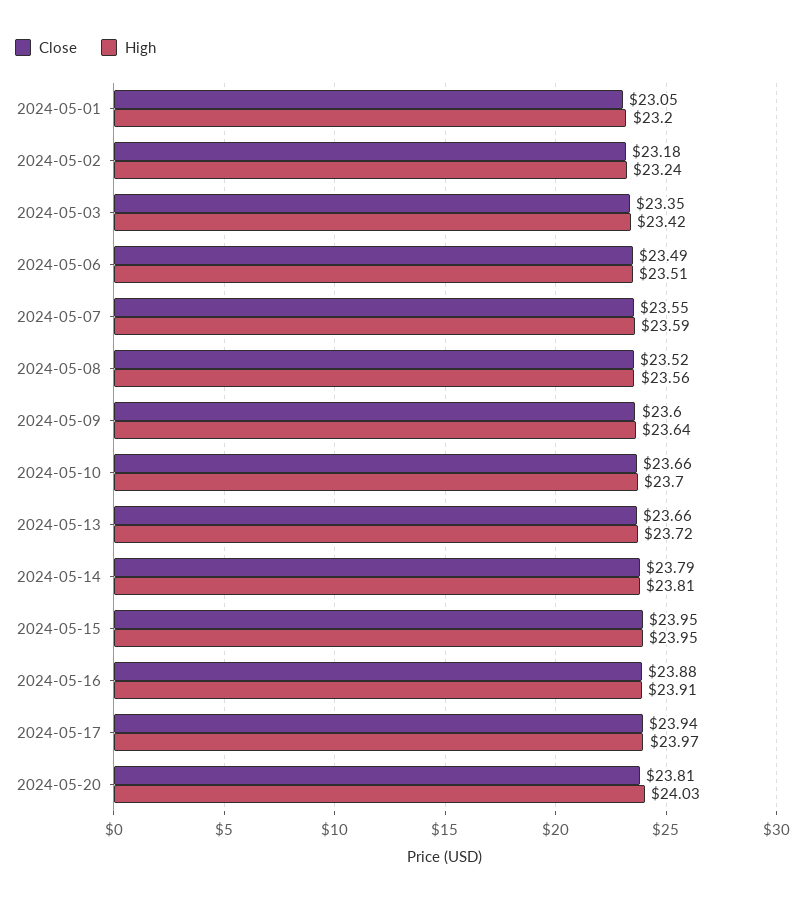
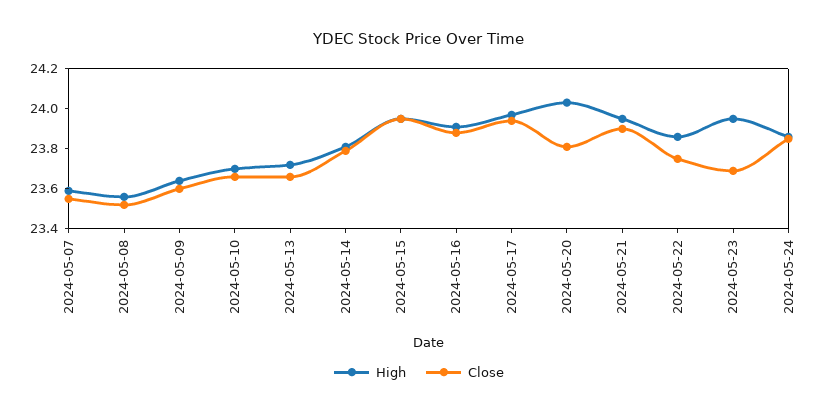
Close, 2024-05-01: 23.05 -> none
High, 2024-05-01: 23.2 -> none
Close, 2024-05-02: 23.18 -> none
High, 2024-05-02: 23.24 -> none
Close, 2024-05-03: 23.35 -> none
High, 2024-05-03: 23.42 -> none
Close, 2024-05-06: 23.49 -> none
High, 2024-05-06: 23.51 -> none
High, 2024-05-21: none -> 23.95
Close, 2024-05-21: none -> 23.9
High, 2024-05-22: none -> 23.85
Close, 2024-05-22: none -> 23.75
High, 2024-05-23: none -> 23.95
Close, 2024-05-23: none -> 23.7
High, 2024-05-24: none -> 23.85
Close, 2024-05-24: none -> 23.85

